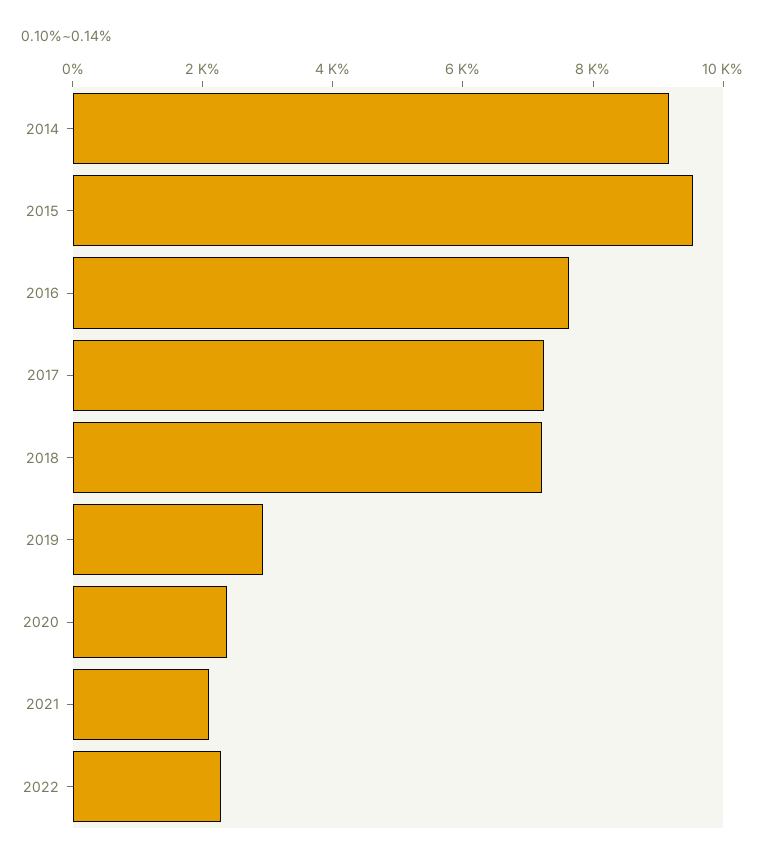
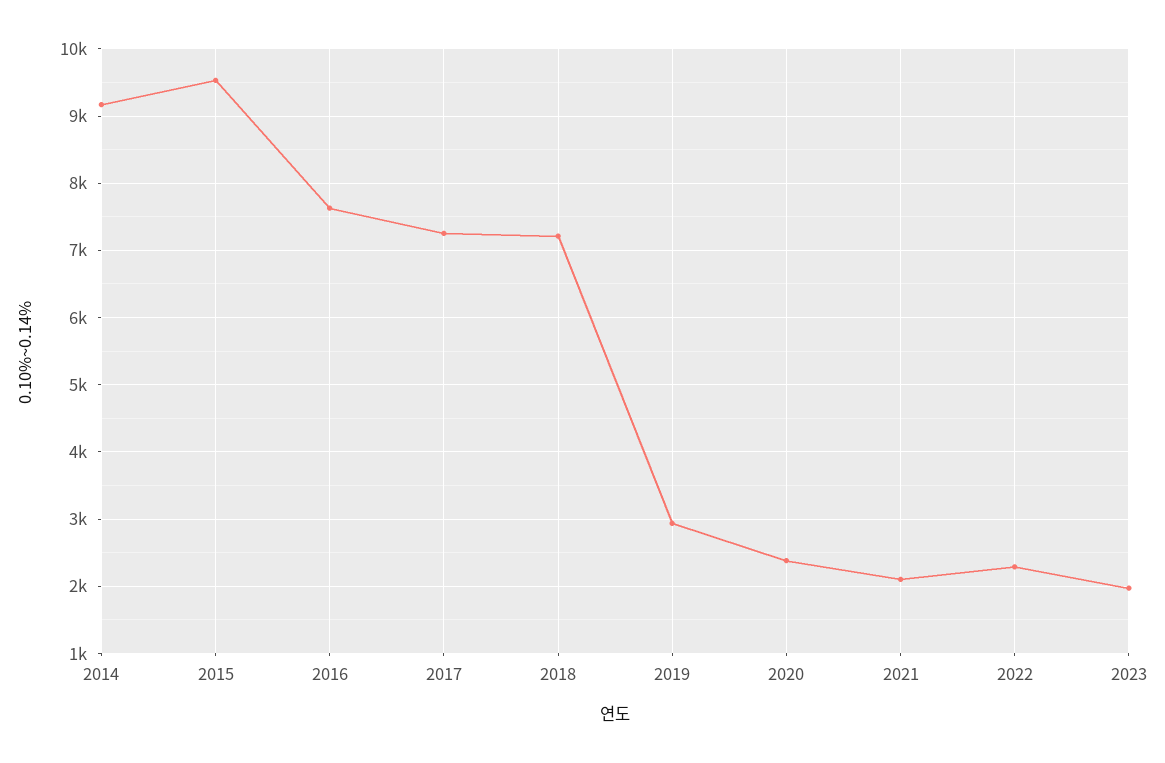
2023: none -> 2000

